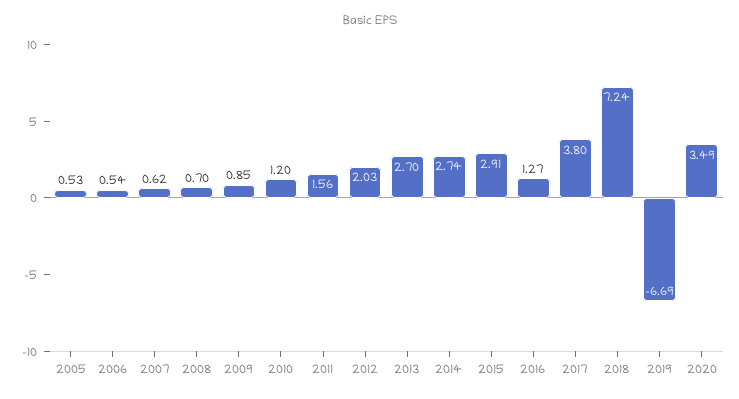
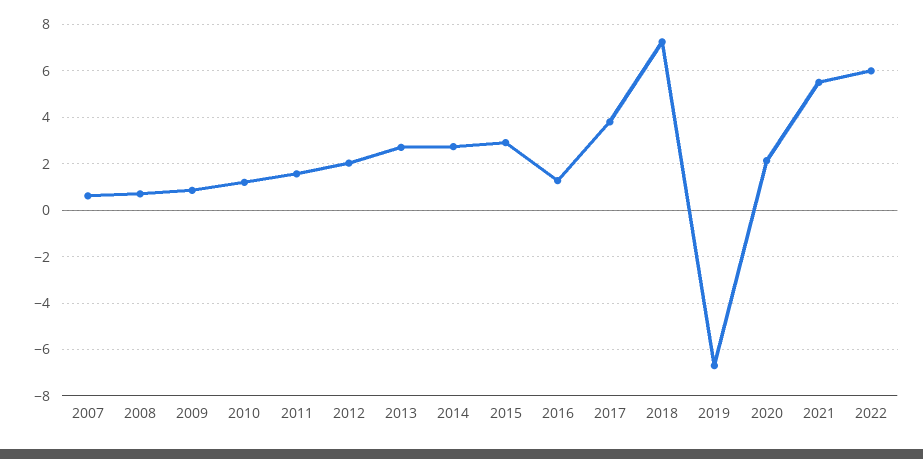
2005: 0.53 -> none
2006: 0.54 -> none
2020: 3.49 -> 2
2021: none -> 5.5
2022: none -> 6

